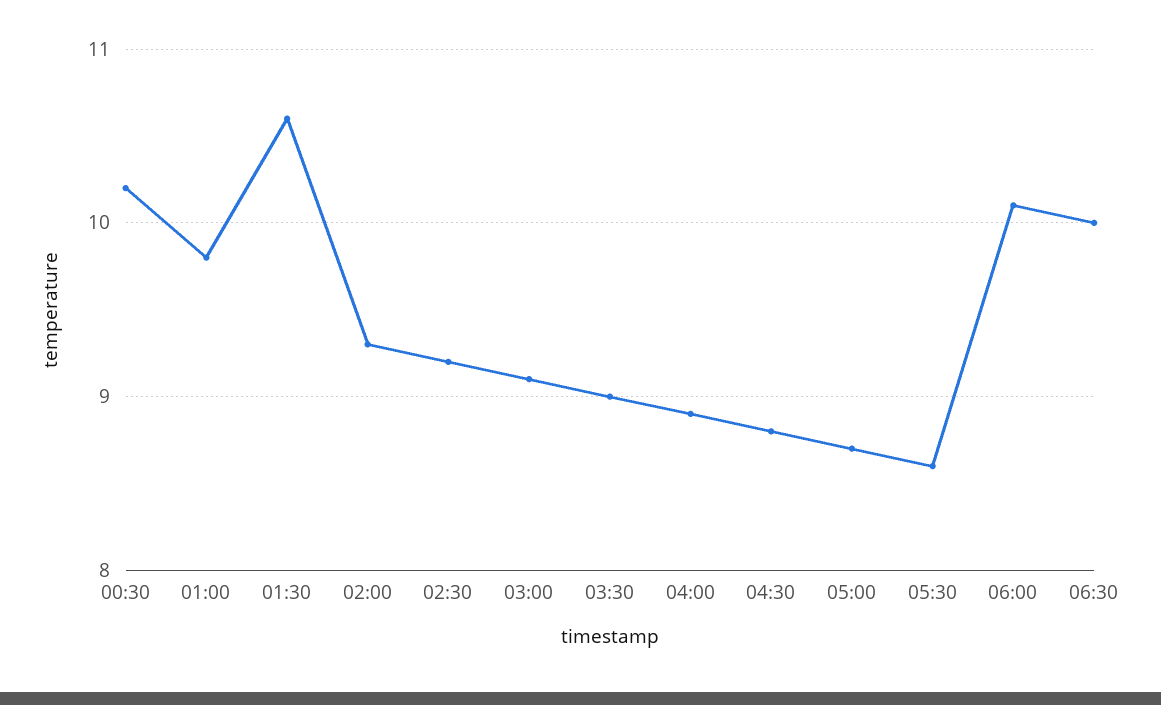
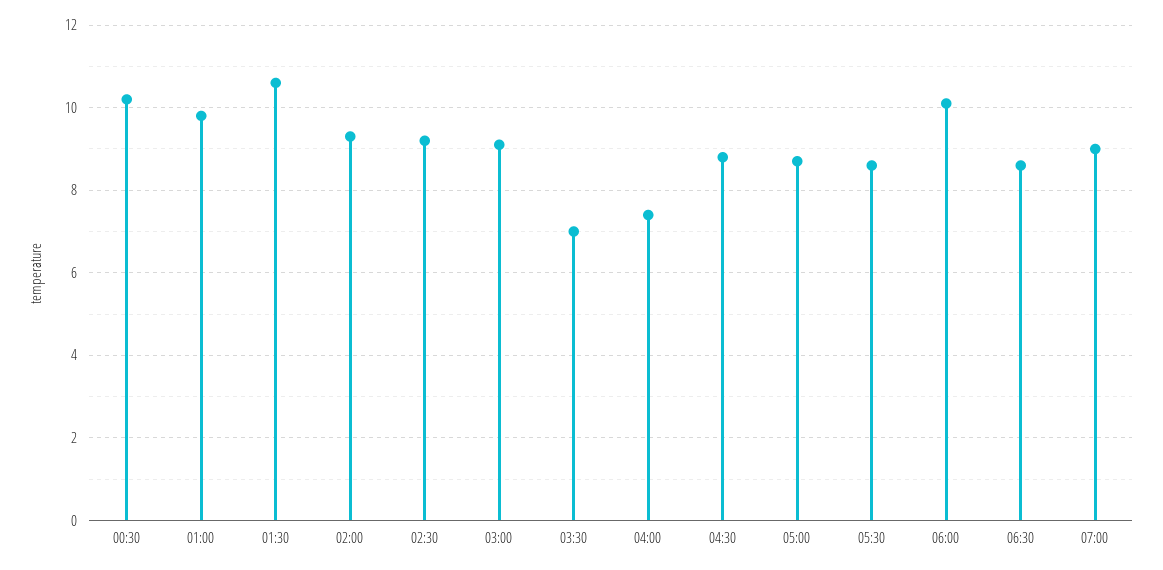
03:30: 9 -> 7
04:00: 8.9 -> 7.5
06:30: 10 -> 8.5
07:00: none -> 9

